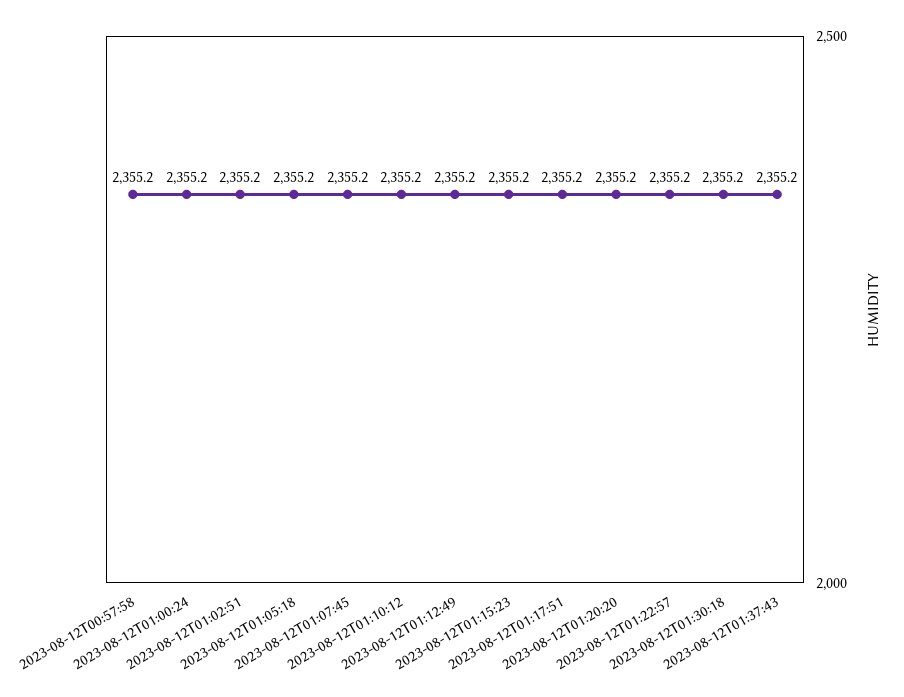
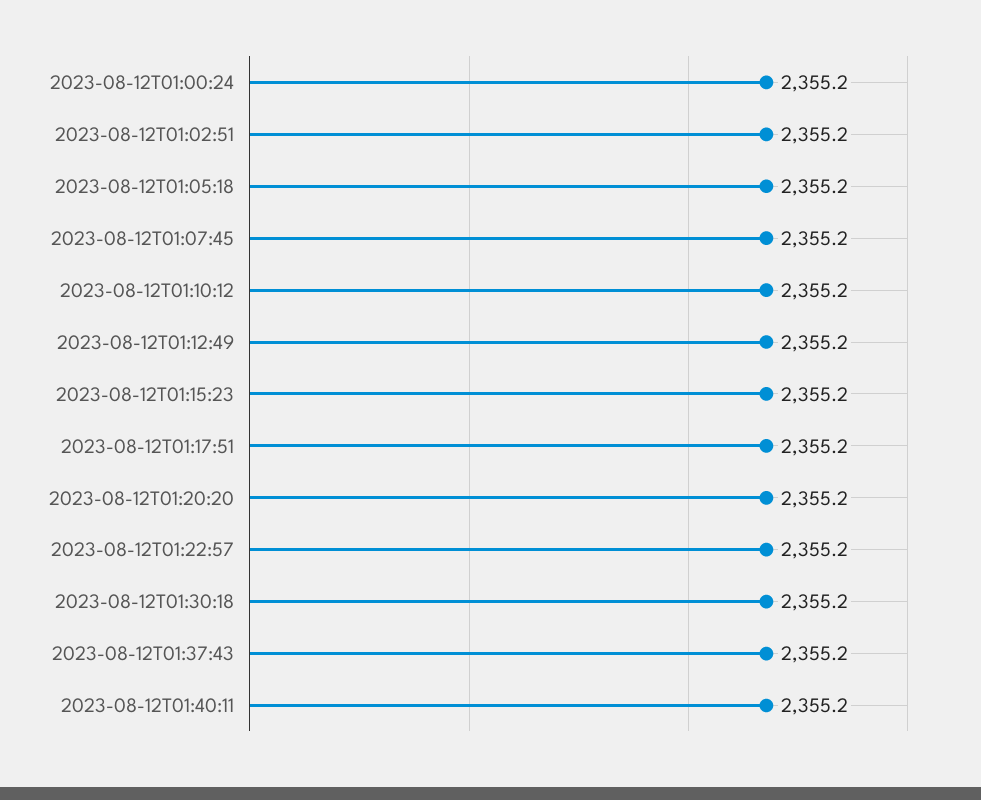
2023-08-12T00:57:58: 2355.2 -> none
2023-08-12T01:40:11: none -> 2355.2

